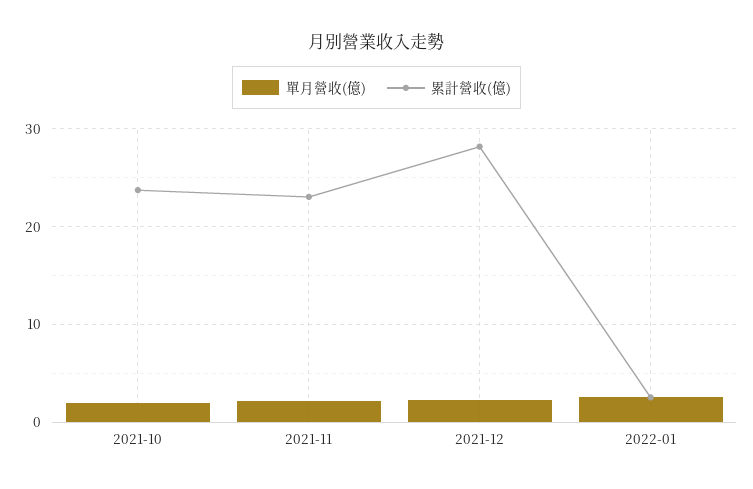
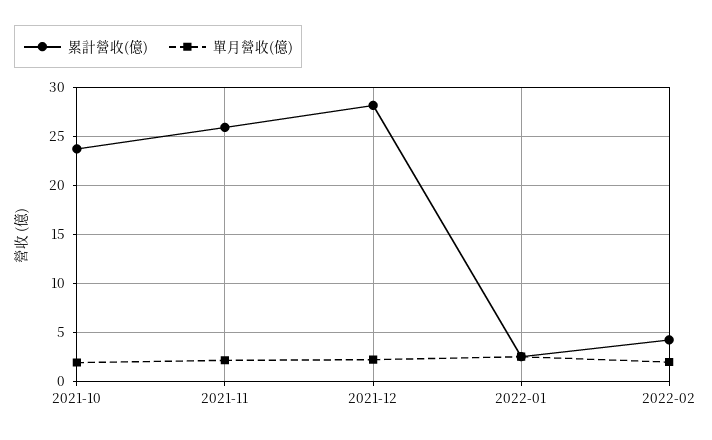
累計營收(億), 2021-11: 23 -> 26
累計營收(億), 2022-02: none -> 4
單月營收(億), 2022-02: none -> 2

